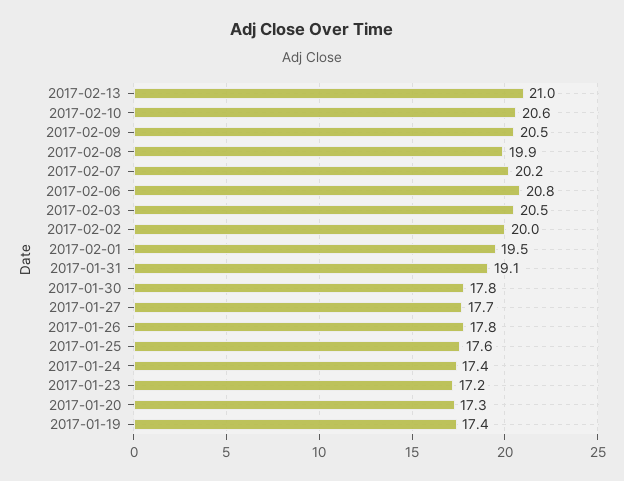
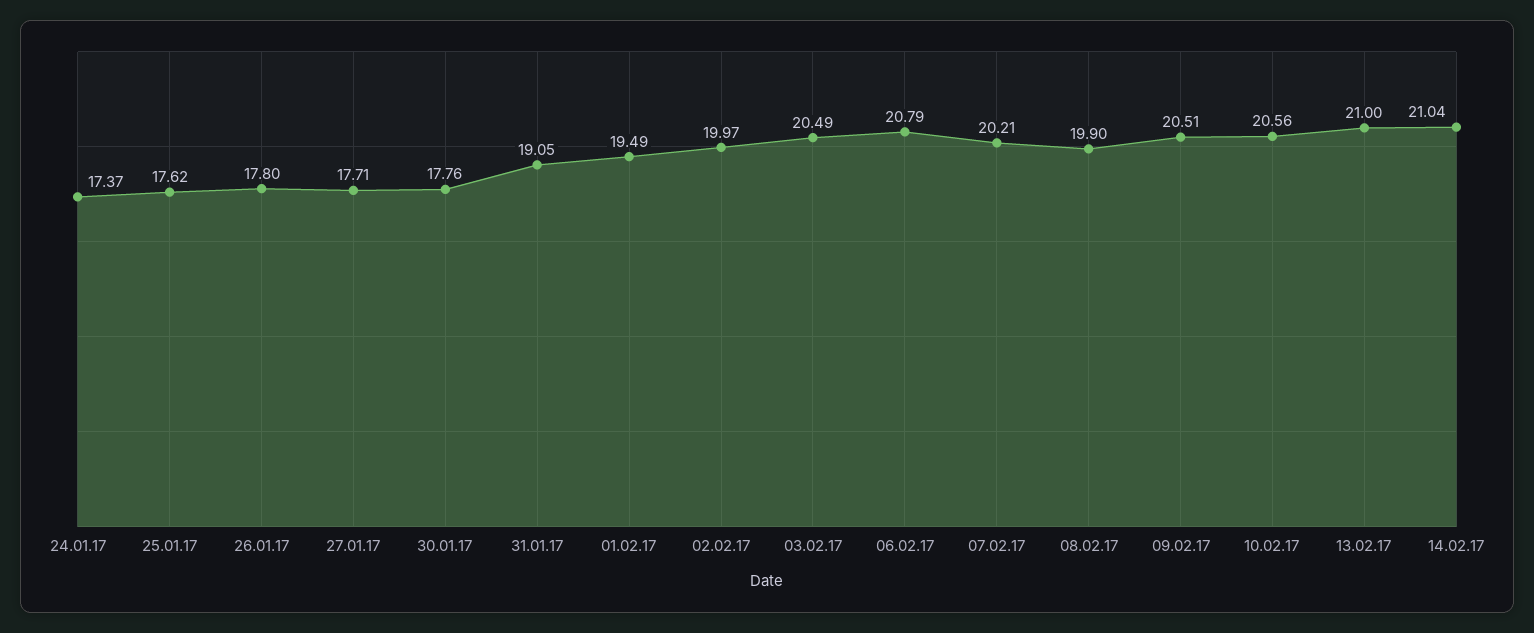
2017-01-23: 17.2 -> none
2017-01-20: 17.3 -> none
2017-01-19: 17.4 -> none
14.02.17: none -> 21.04

